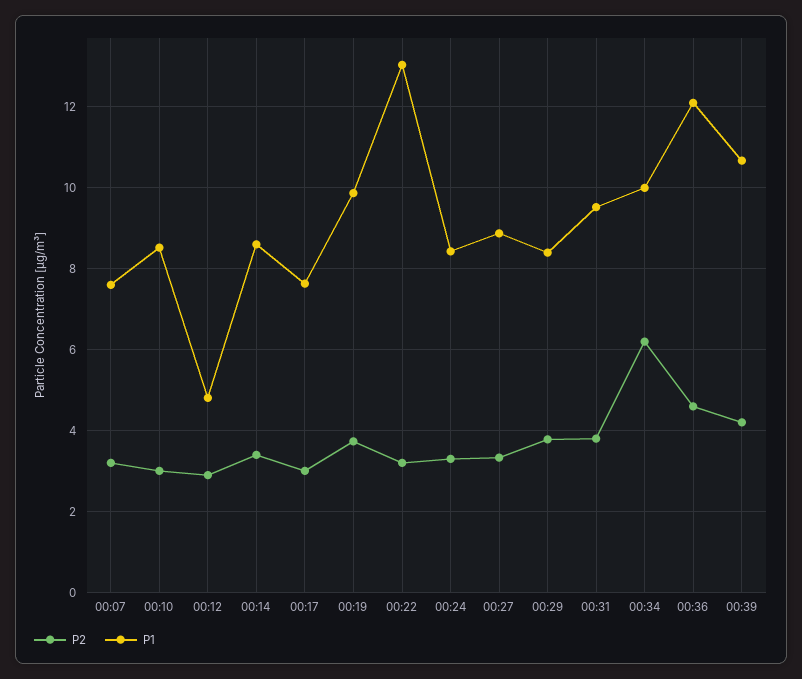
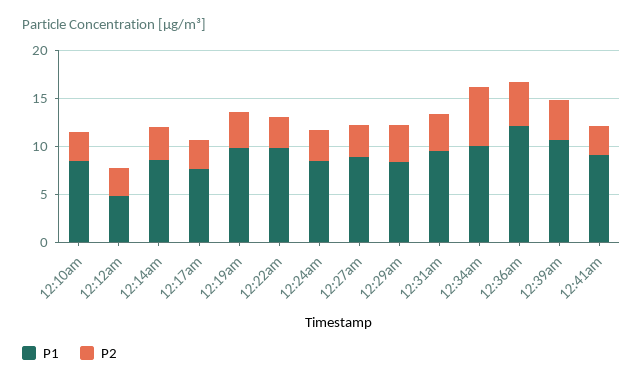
P2, 00:07: 3.2 -> none
P1, 00:07: 7.6 -> none
P1, 00:22: 13 -> 10
P1, 12:41am: none -> 9
P2, 12:41am: none -> 3

